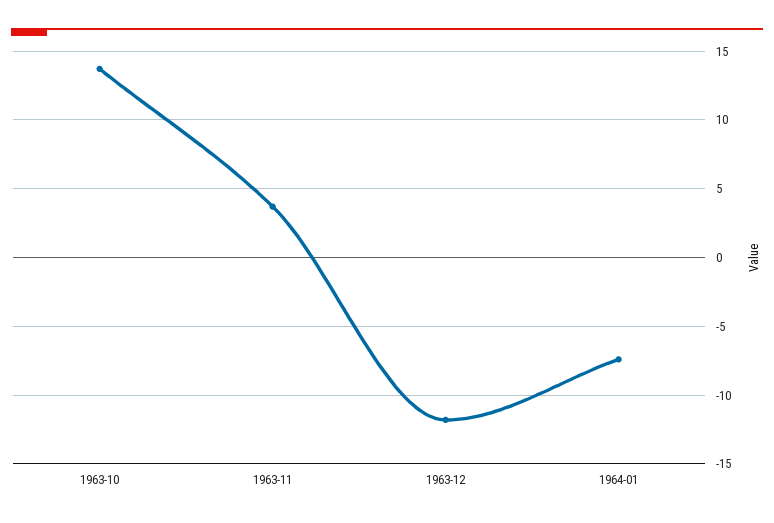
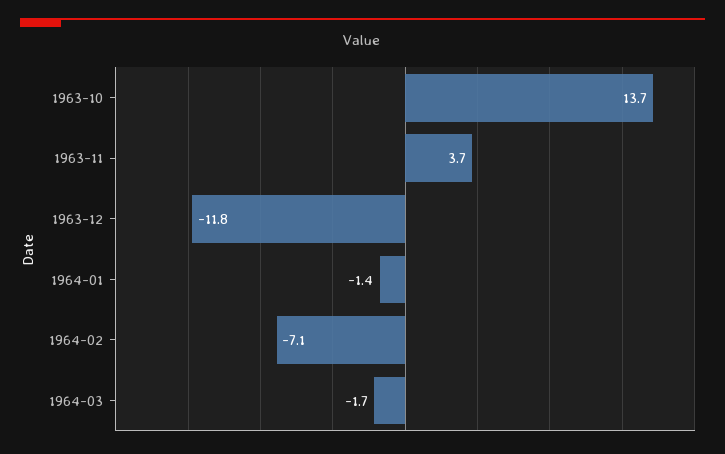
1964-01: -7.5 -> -1.4
1964-02: none -> -7.1
1964-03: none -> -1.7

